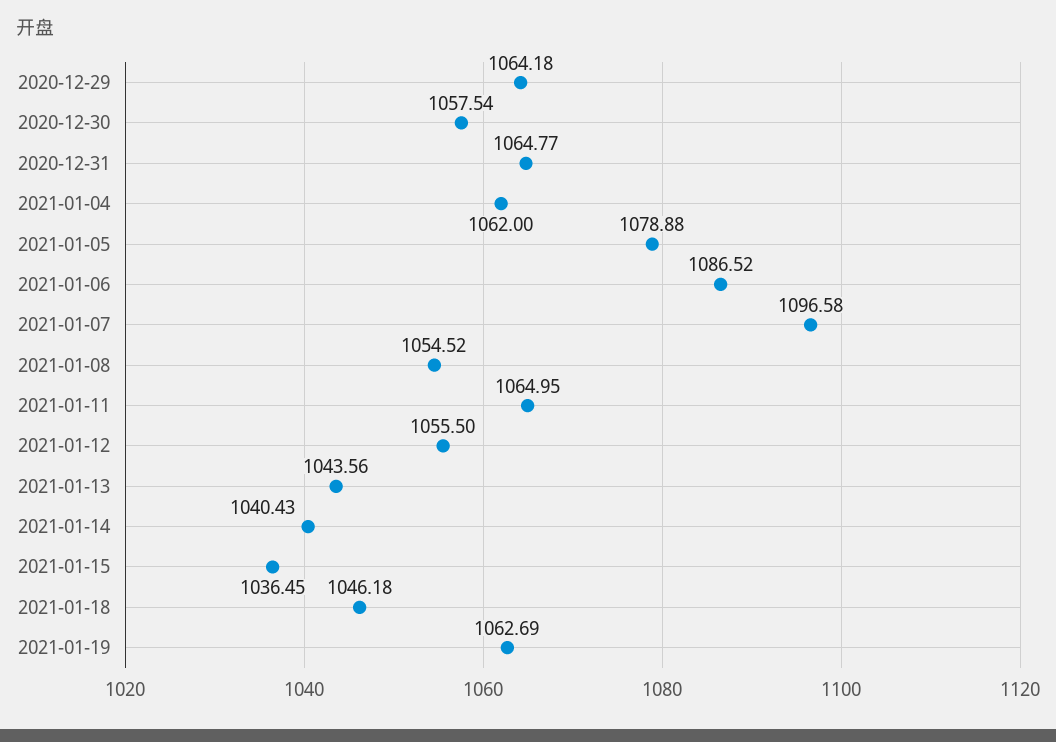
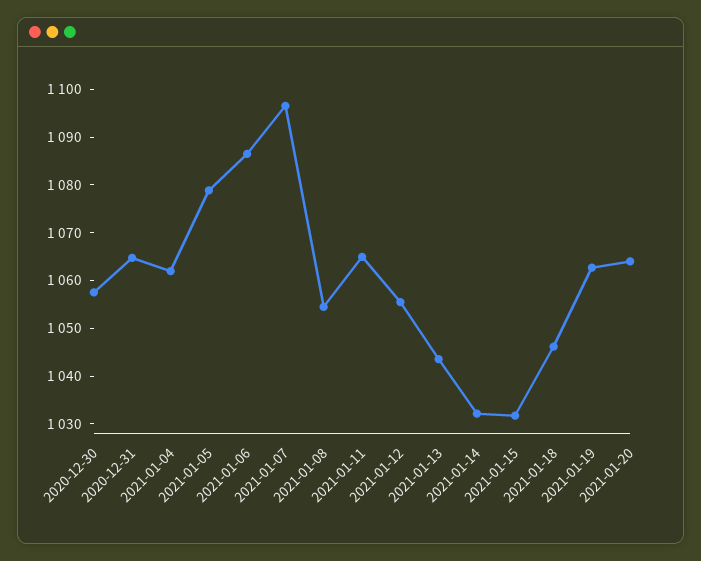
2020-12-29: 1064.18 -> none
2021-01-14: 1040.43 -> 1032
2021-01-15: 1036.45 -> 1032
2021-01-20: none -> 1064

